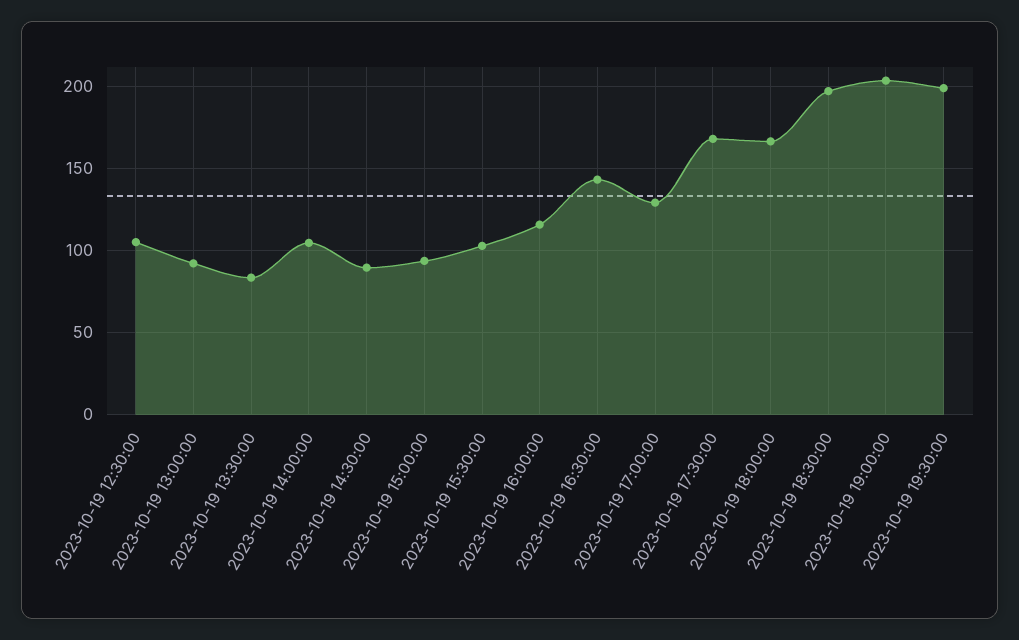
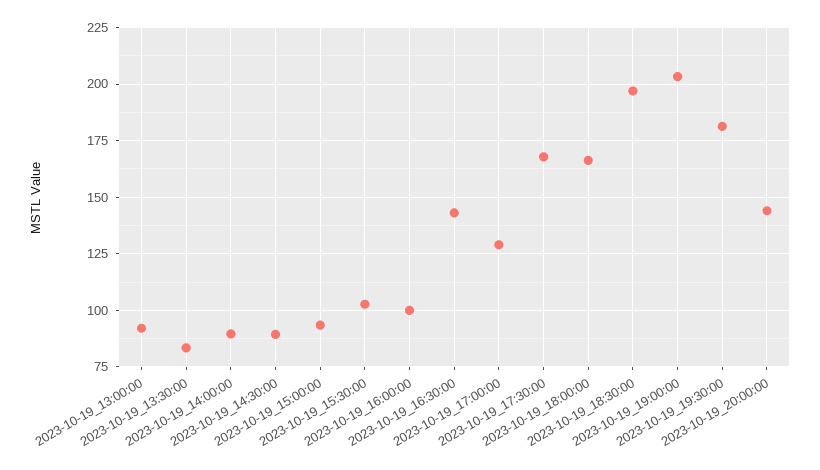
2023-10-19 12:30:00: 105 -> none
2023-10-19 14:00:00: 105 -> 90
2023-10-19 16:00:00: 115 -> 100
2023-10-19 19:30:00: 200 -> 180
2023-10-19_20:00:00: none -> 145

